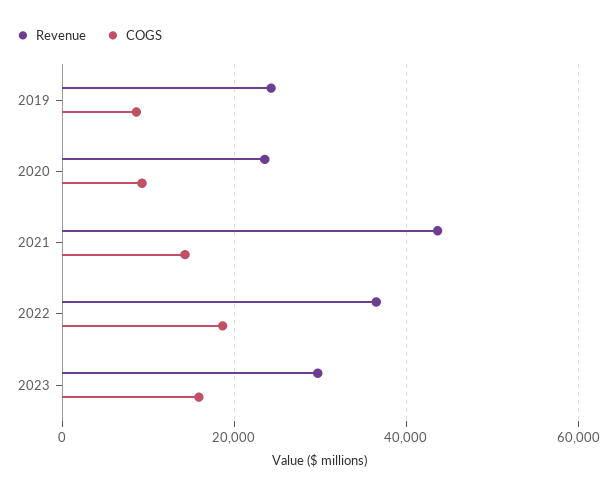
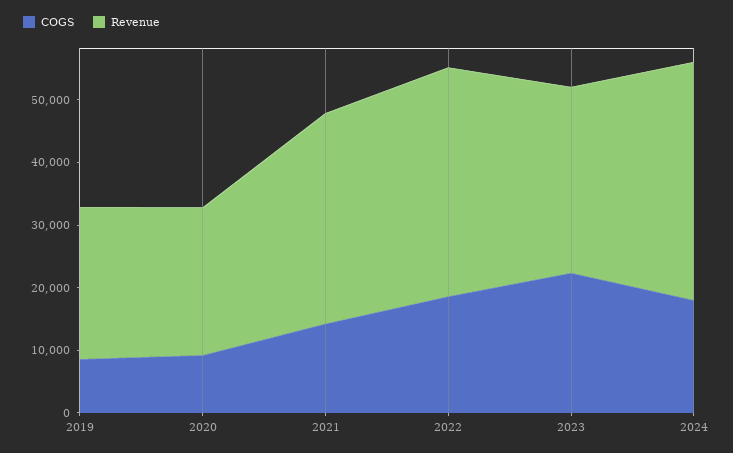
Revenue, 2021: 44000 -> 34000
COGS, 2023: 16000 -> 22000
COGS, 2024: none -> 18000
Revenue, 2024: none -> 38000

